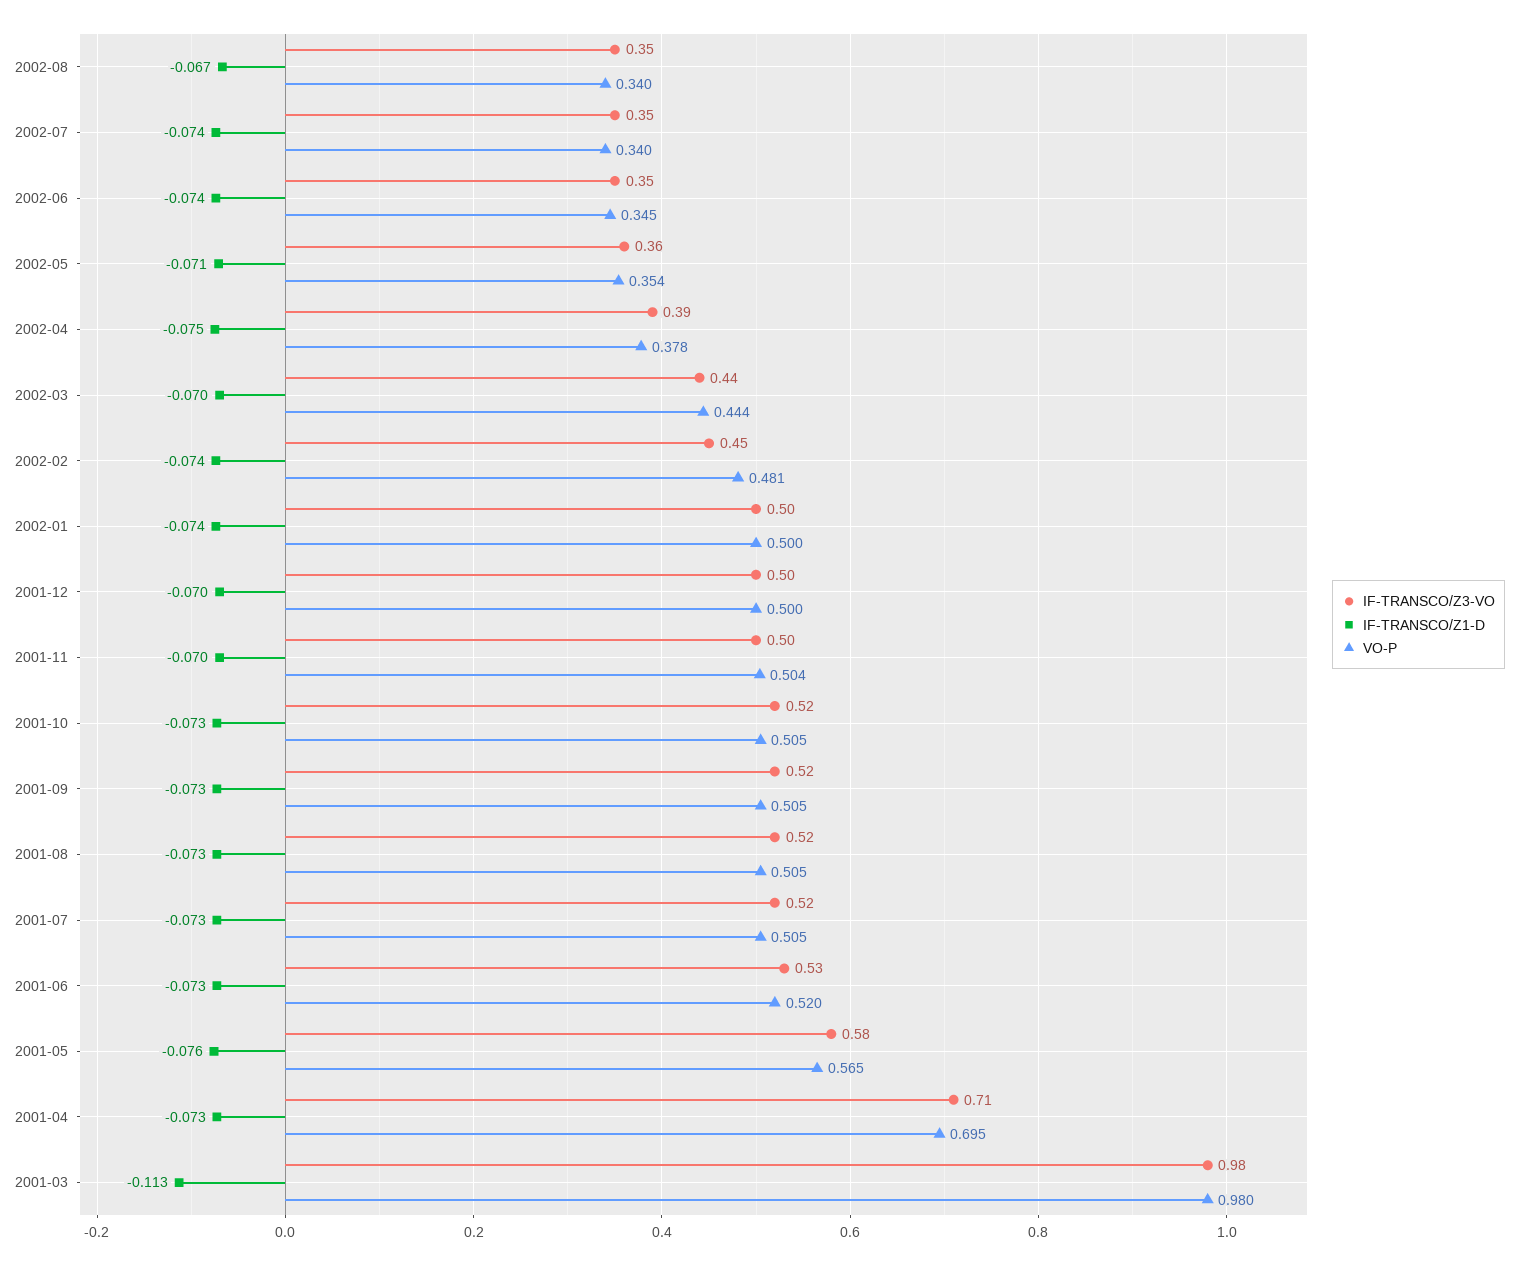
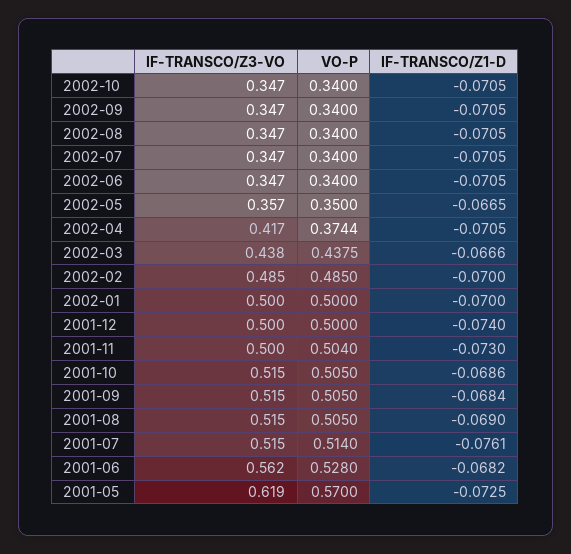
IF-TRANSCO/Z1-D, 2002-08: -0.067 -> -0.0705
IF-TRANSCO/Z1-D, 2002-07: -0.074 -> -0.0705
IF-TRANSCO/Z1-D, 2002-06: -0.074 -> -0.0705
VO-P, 2002-06: 0.345 -> 0.34
IF-TRANSCO/Z1-D, 2002-05: -0.071 -> -0.0665
VO-P, 2002-05: 0.354 -> 0.35
IF-TRANSCO/Z3-VO, 2002-04: 0.39 -> 0.417
IF-TRANSCO/Z1-D, 2002-04: -0.075 -> -0.0705
VO-P, 2002-04: 0.378 -> 0.3744
IF-TRANSCO/Z1-D, 2002-03: -0.07 -> -0.0666
VO-P, 2002-03: 0.444 -> 0.4375
IF-TRANSCO/Z3-VO, 2002-02: 0.45 -> 0.485
IF-TRANSCO/Z1-D, 2002-02: -0.074 -> -0.07
VO-P, 2002-02: 0.481 -> 0.485
IF-TRANSCO/Z1-D, 2002-01: -0.074 -> -0.07
IF-TRANSCO/Z1-D, 2001-12: -0.07 -> -0.074
IF-TRANSCO/Z1-D, 2001-11: -0.07 -> -0.073
IF-TRANSCO/Z1-D, 2001-10: -0.073 -> -0.0686
IF-TRANSCO/Z1-D, 2001-09: -0.073 -> -0.0684
IF-TRANSCO/Z1-D, 2001-08: -0.073 -> -0.069
IF-TRANSCO/Z1-D, 2001-07: -0.073 -> -0.0761
VO-P, 2001-07: 0.505 -> 0.514
IF-TRANSCO/Z3-VO, 2001-06: 0.53 -> 0.562
IF-TRANSCO/Z1-D, 2001-06: -0.073 -> -0.0682
VO-P, 2001-06: 0.52 -> 0.528
IF-TRANSCO/Z3-VO, 2001-05: 0.58 -> 0.619
IF-TRANSCO/Z1-D, 2001-05: -0.076 -> -0.0725
VO-P, 2001-05: 0.565 -> 0.57
IF-TRANSCO/Z3-VO, 2001-04: 0.71 -> none
IF-TRANSCO/Z1-D, 2001-04: -0.073 -> none
VO-P, 2001-04: 0.695 -> none
IF-TRANSCO/Z3-VO, 2001-03: 0.98 -> none
IF-TRANSCO/Z1-D, 2001-03: -0.113 -> none
VO-P, 2001-03: 0.98 -> none
IF-TRANSCO/Z3-VO, 2002-10: none -> 0.347
VO-P, 2002-10: none -> 0.34
IF-TRANSCO/Z1-D, 2002-10: none -> -0.0705
IF-TRANSCO/Z3-VO, 2002-09: none -> 0.347
VO-P, 2002-09: none -> 0.34
IF-TRANSCO/Z1-D, 2002-09: none -> -0.0705

